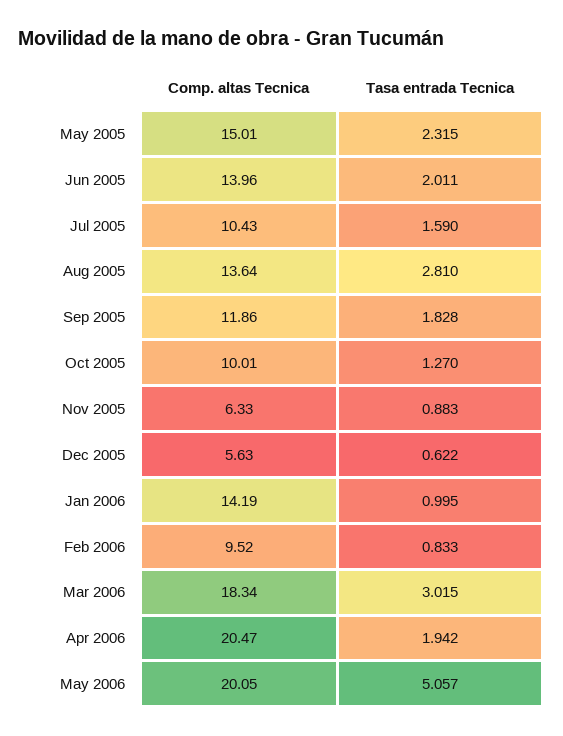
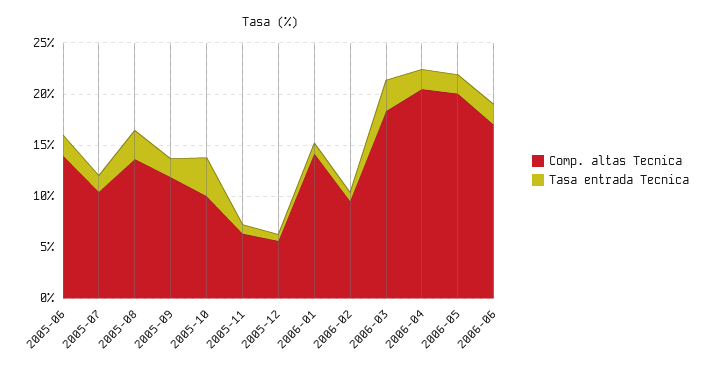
Comp. altas Tecnica, May 2005: 15.01 -> none
Tasa entrada Tecnica, May 2005: 2.315 -> none
Tasa entrada Tecnica, Oct 2005: 1.27 -> 4
Tasa entrada Tecnica, May 2006: 5.057 -> 2
Comp. altas Tecnica, 2006-06: none -> 17
Tasa entrada Tecnica, 2006-06: none -> 2

